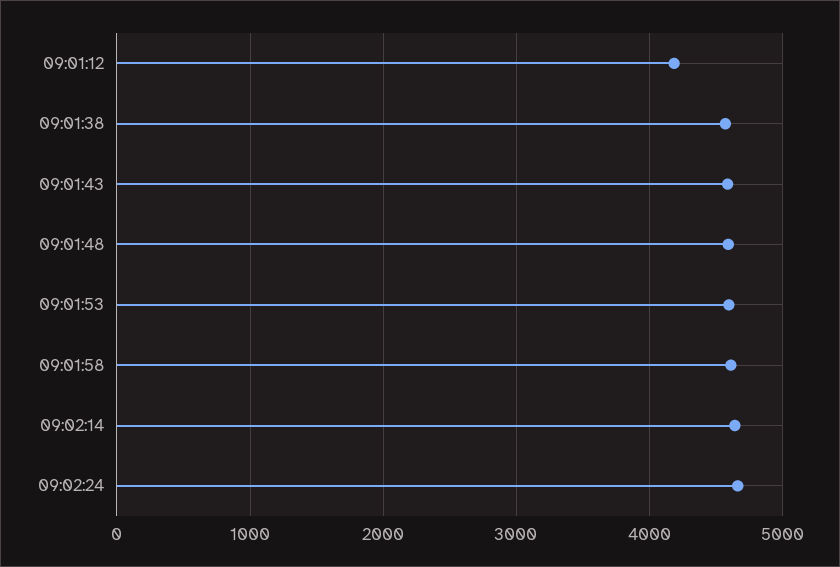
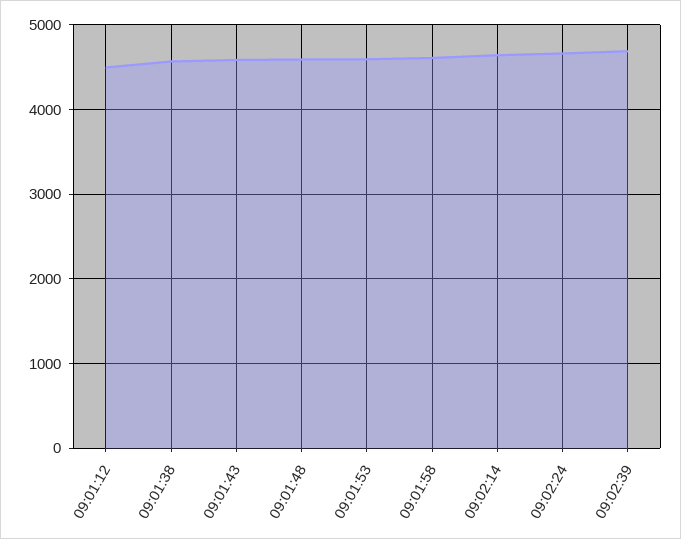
09:01:12: 4200 -> 4500
09:02:39: none -> 4700

